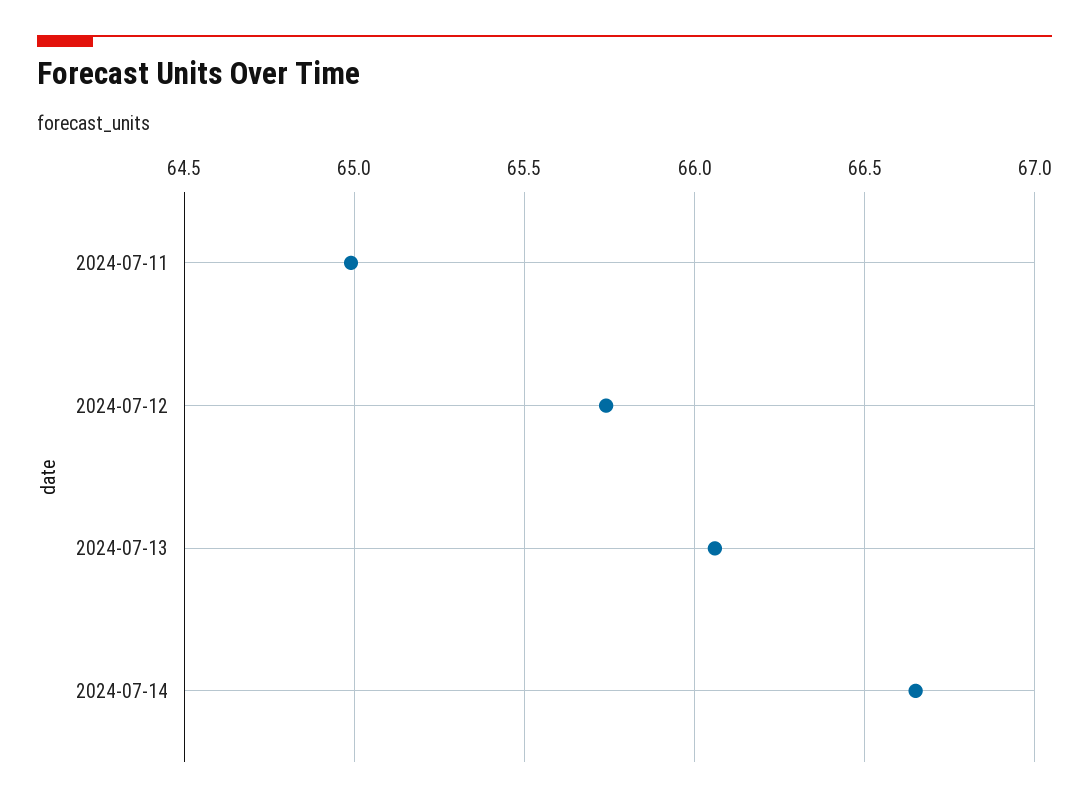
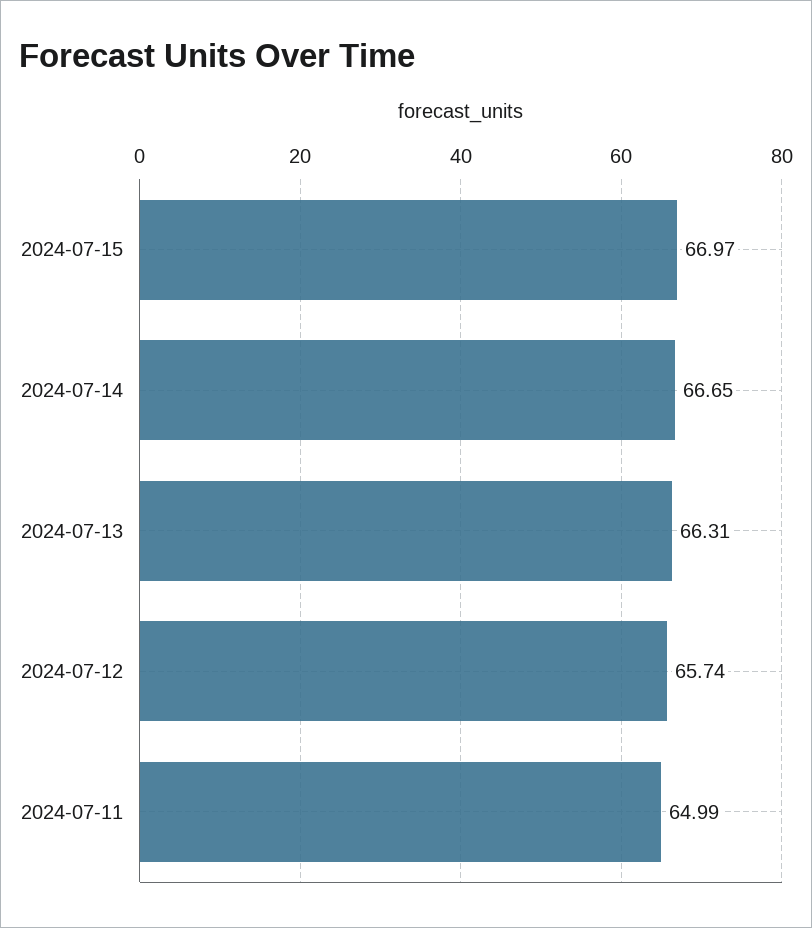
2024-07-13: 66.05 -> 66.31
2024-07-15: none -> 66.97

